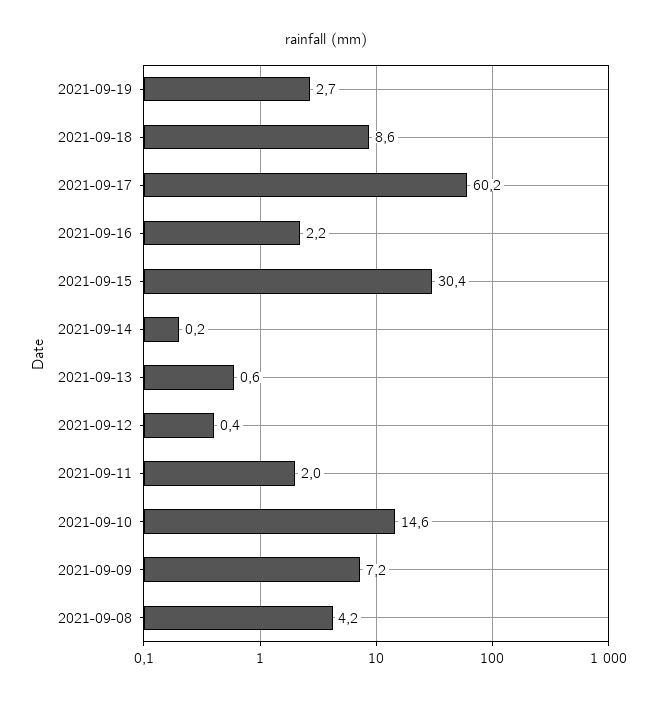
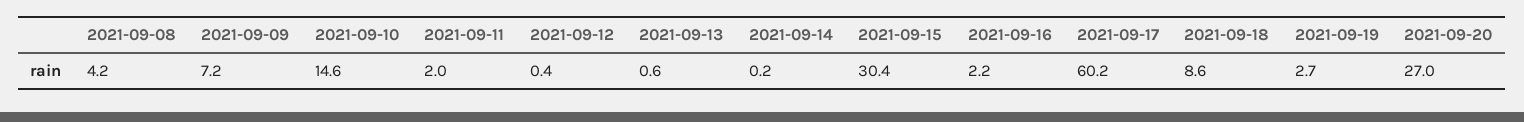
2021-09-20: none -> 27

